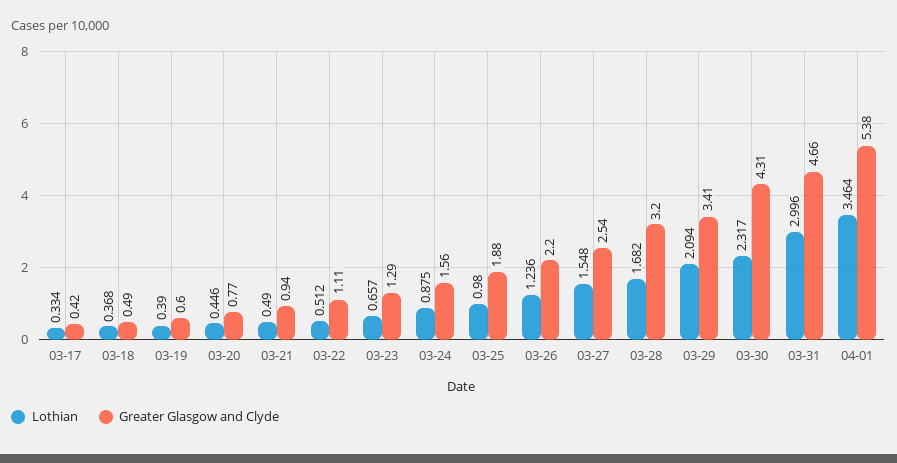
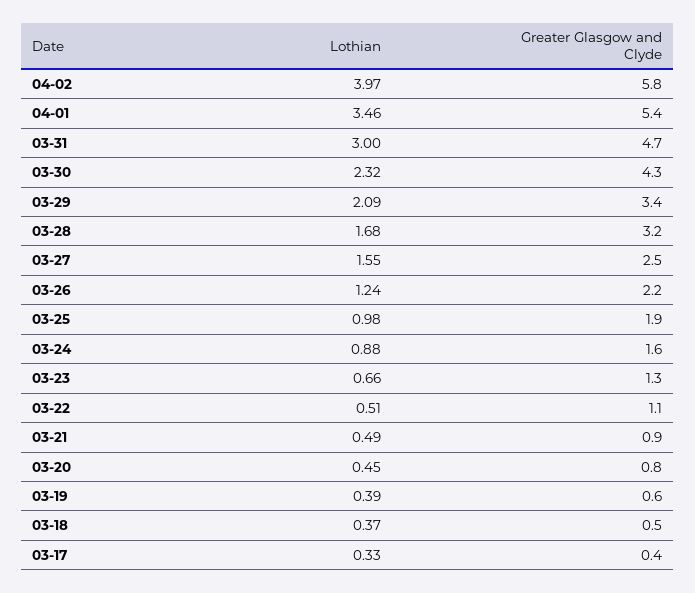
Lothian, 04-02: none -> 3.97
Greater Glasgow and Clyde, 04-02: none -> 5.8

